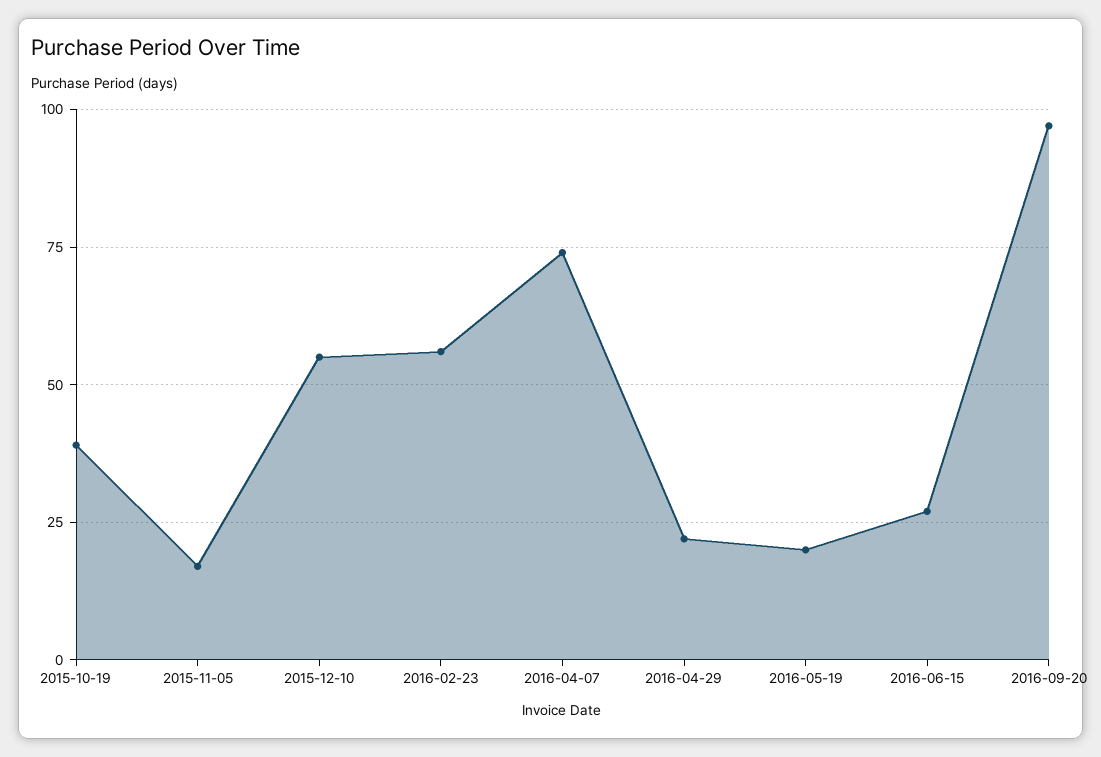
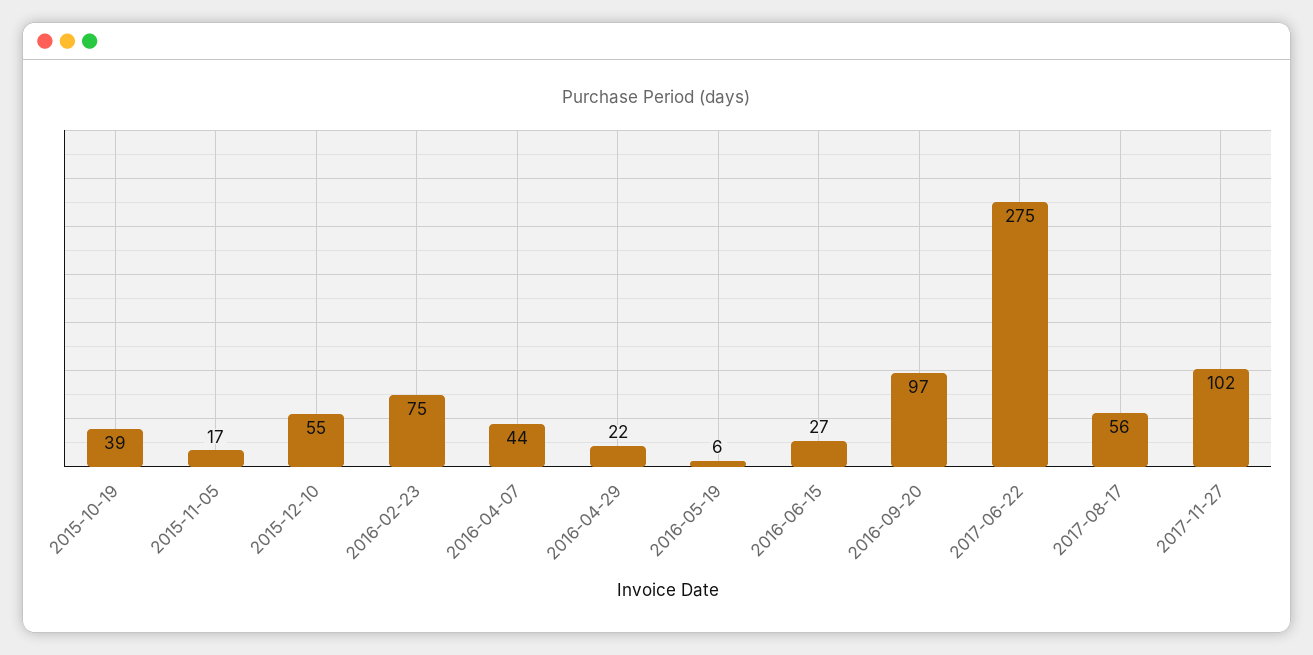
2016-02-23: 55 -> 75
2016-04-07: 75 -> 44
2016-05-19: 20 -> 6
2017-06-22: none -> 275
2017-08-17: none -> 56
2017-11-27: none -> 102

